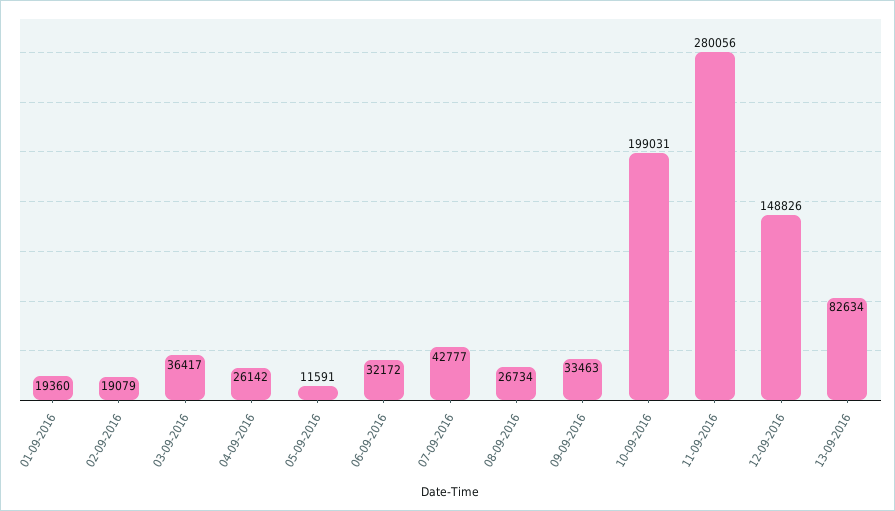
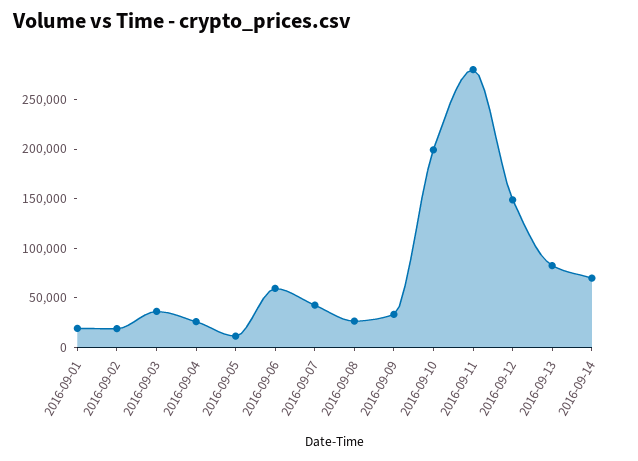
06-09-2016: 32172 -> 60000
2016-09-14: none -> 70000

